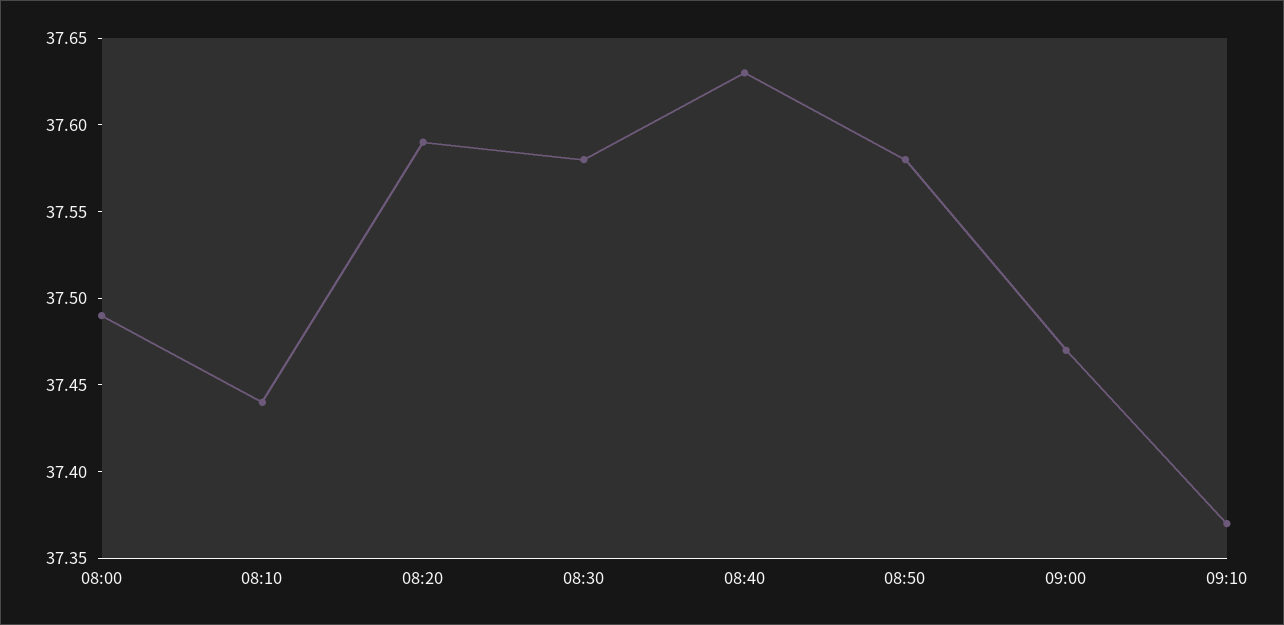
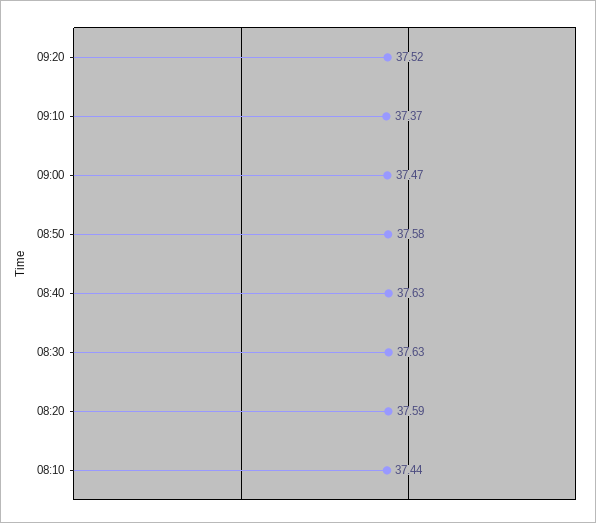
08:00: 37.49 -> none
08:30: 37.58 -> 37.63
09:20: none -> 37.52

